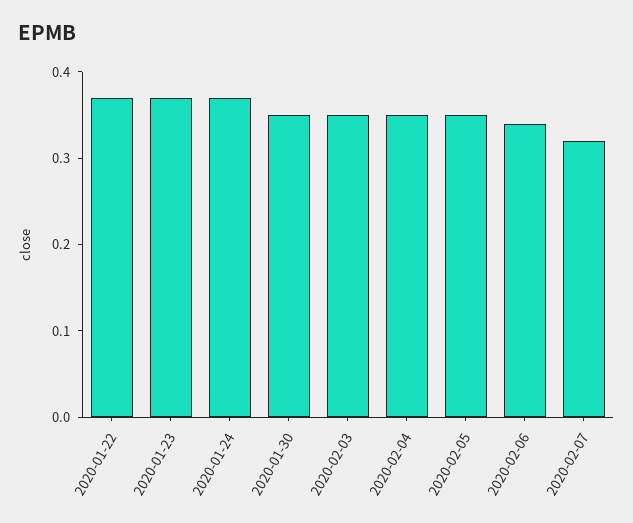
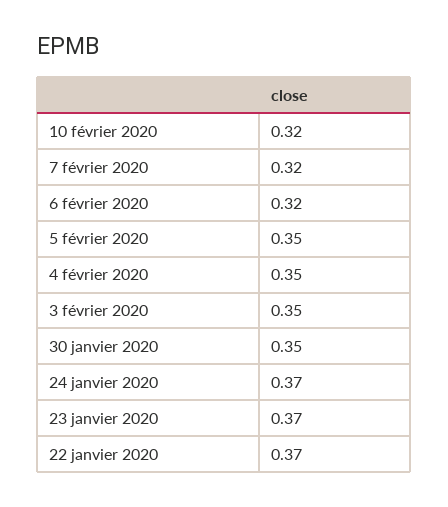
2020-02-06: 0.34 -> 0.32
10 février 2020: none -> 0.32

